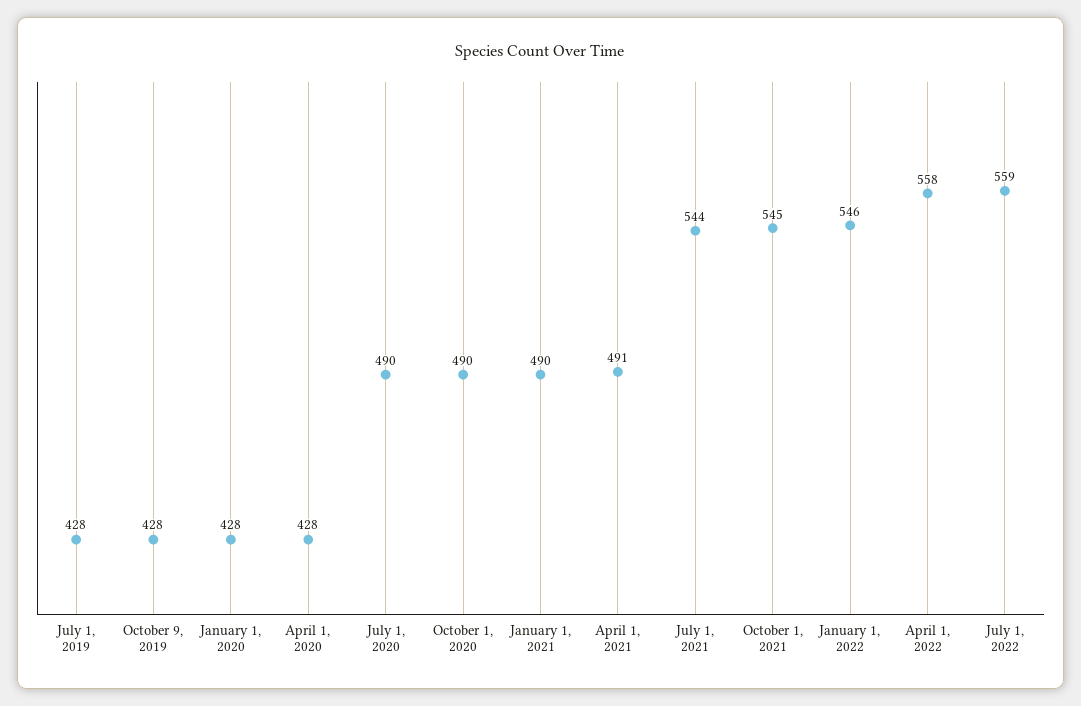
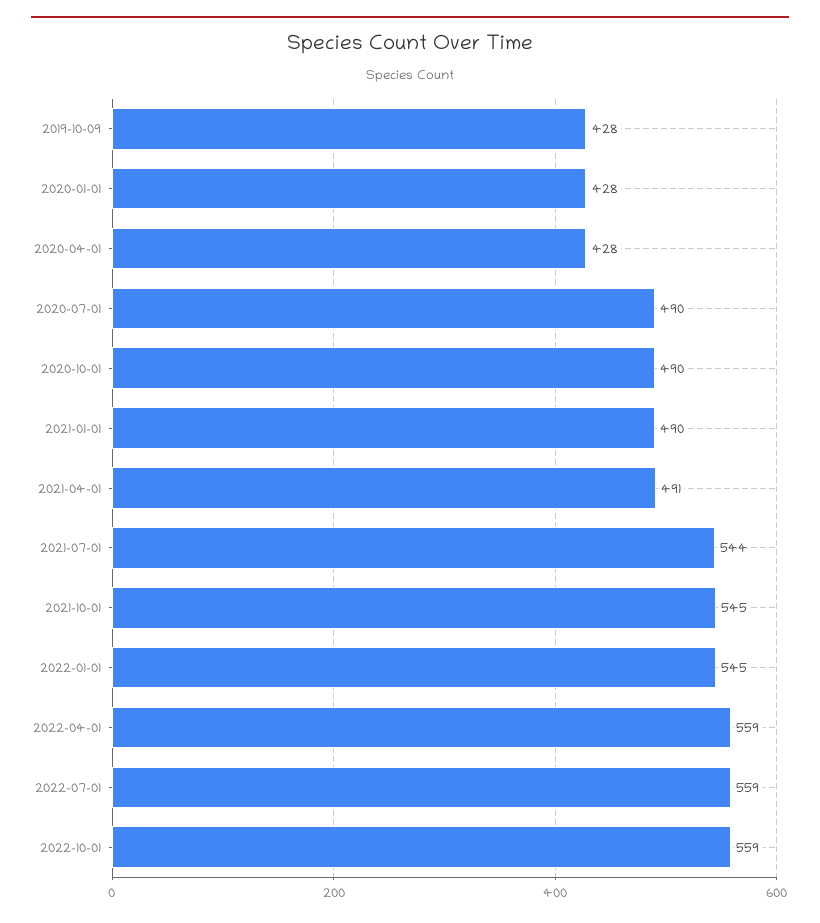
July 1, 2019: 428 -> none
January 1, 2022: 546 -> 545
April 1, 2022: 558 -> 559
2022-10-01: none -> 559

